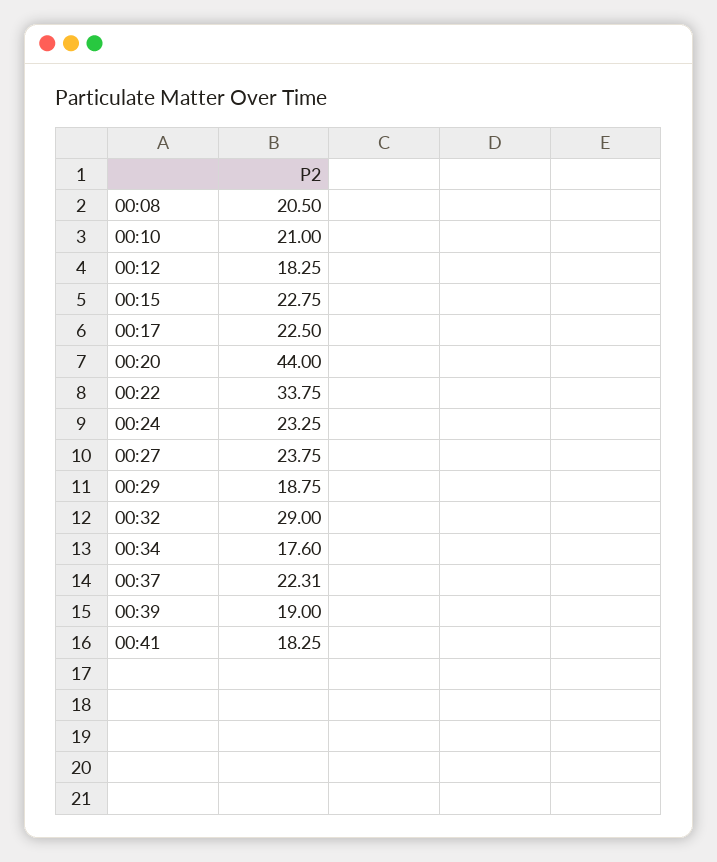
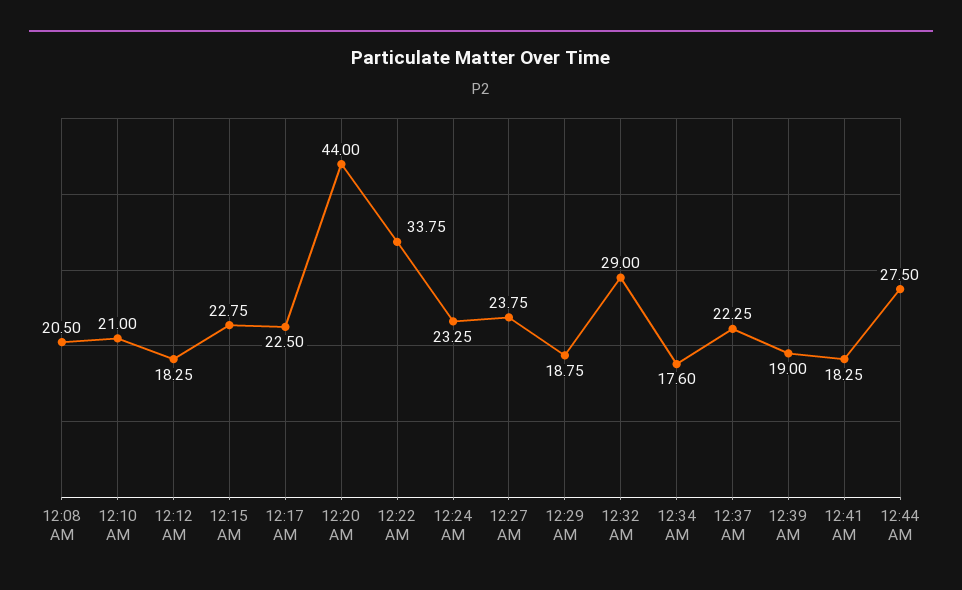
00:37: 22.31 -> 22.25
12:44 AM: none -> 27.5

